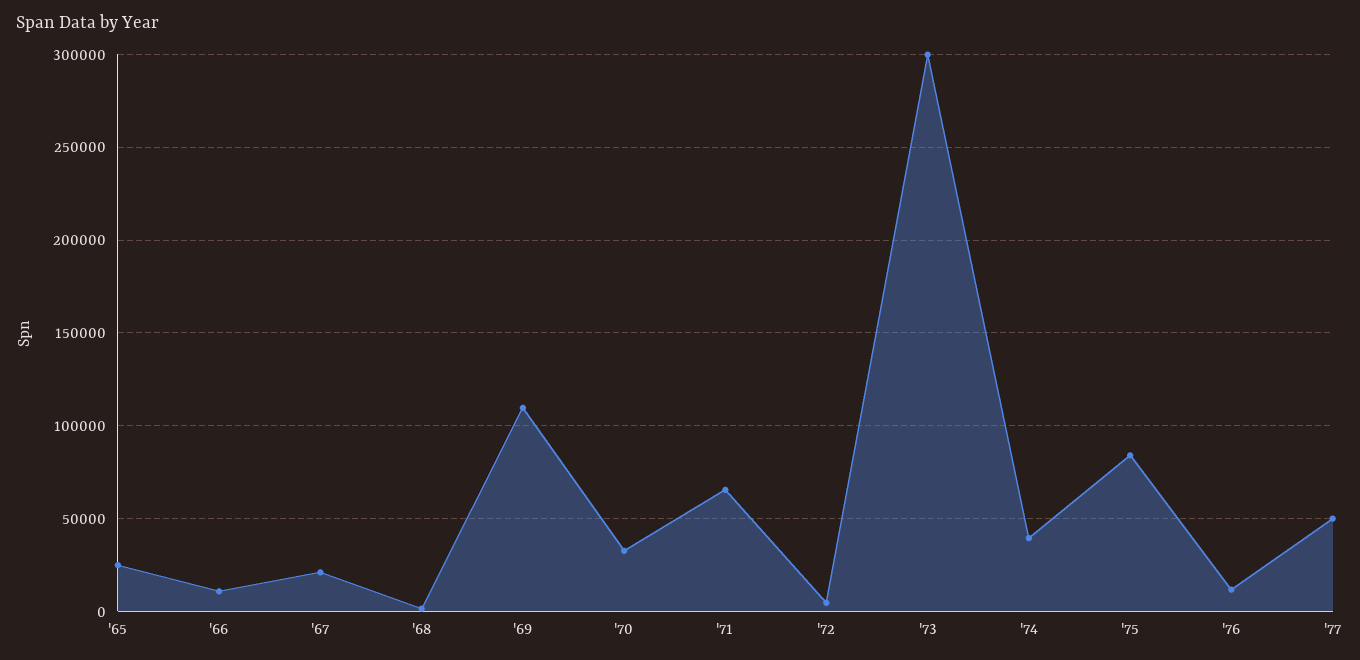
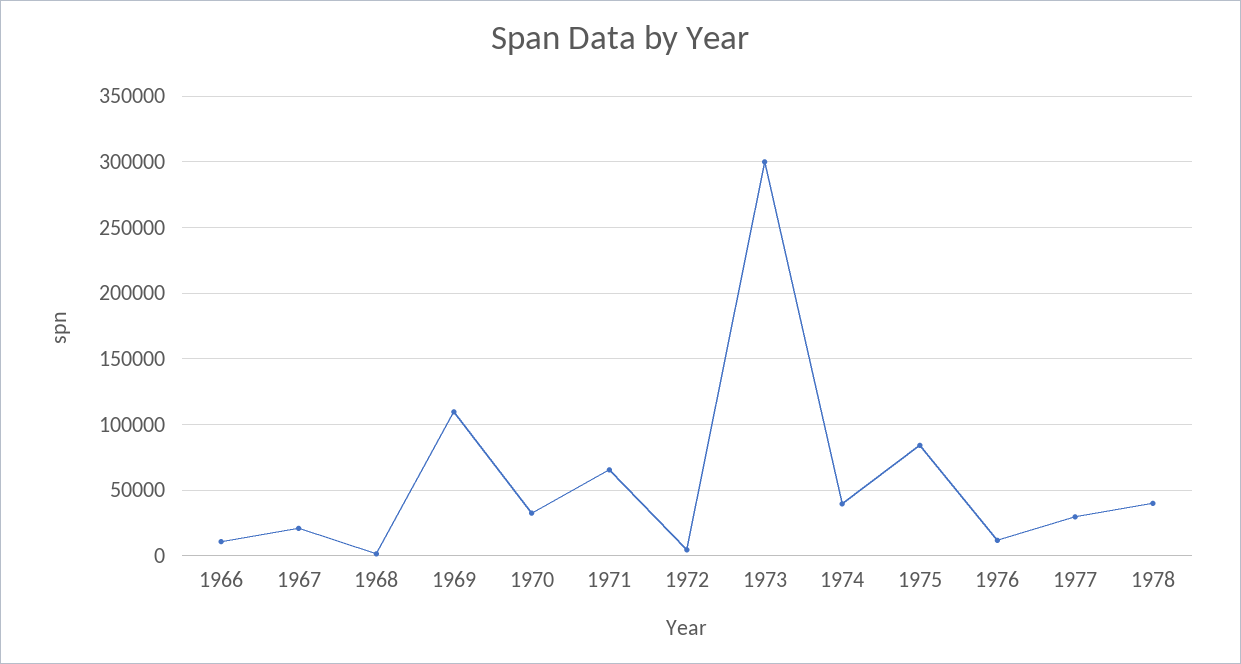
'65: 25000 -> none
'77: 50000 -> 30000
1978: none -> 40000

